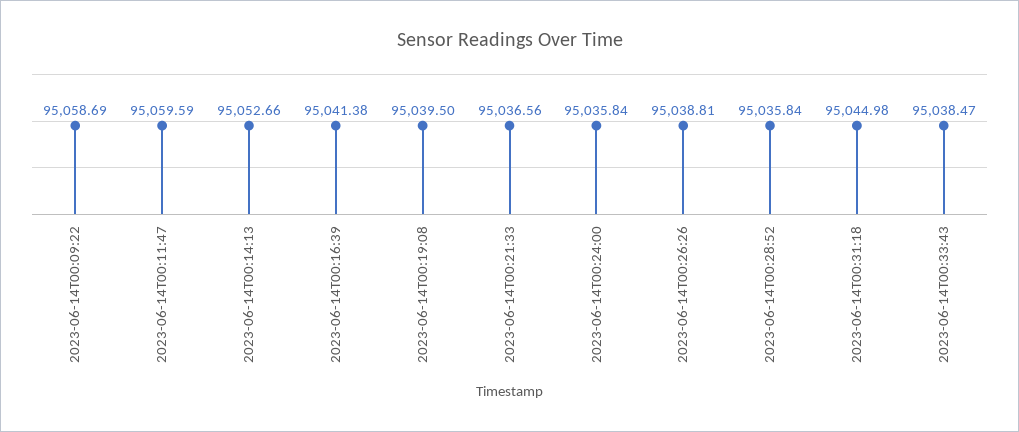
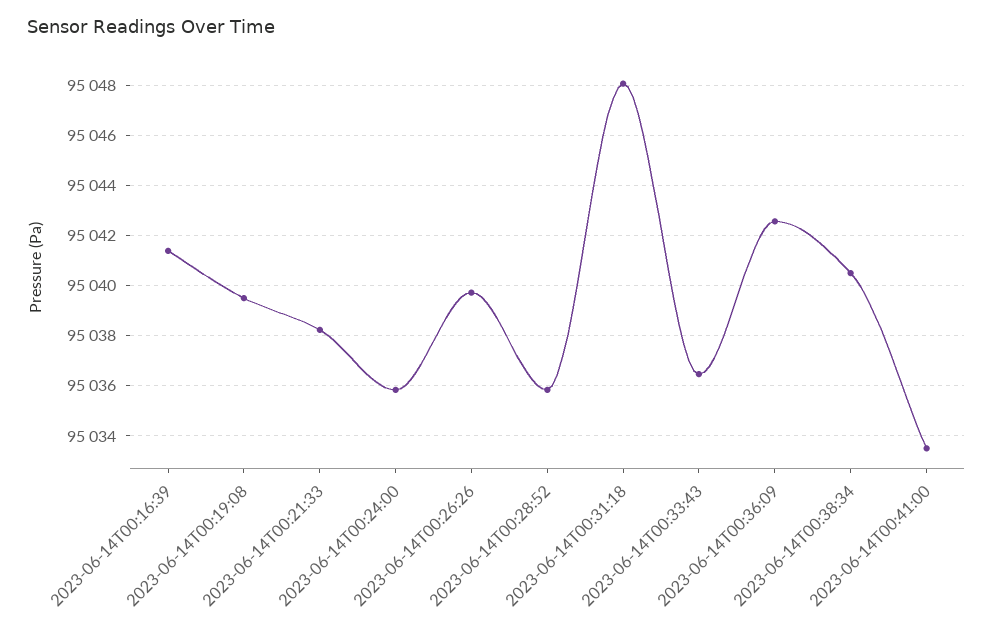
2023-06-14T00:09:22: 95058.69 -> none
2023-06-14T00:11:47: 95059.59 -> none
2023-06-14T00:14:13: 95052.66 -> none
2023-06-14T00:21:33: 95036.56 -> 95038.25
2023-06-14T00:26:26: 95038.81 -> 95039.75
2023-06-14T00:31:18: 95044.98 -> 95048
2023-06-14T00:33:43: 95038.47 -> 95036.5
2023-06-14T00:36:09: none -> 95042.5
2023-06-14T00:38:34: none -> 95040.5
2023-06-14T00:41:00: none -> 95033.5

